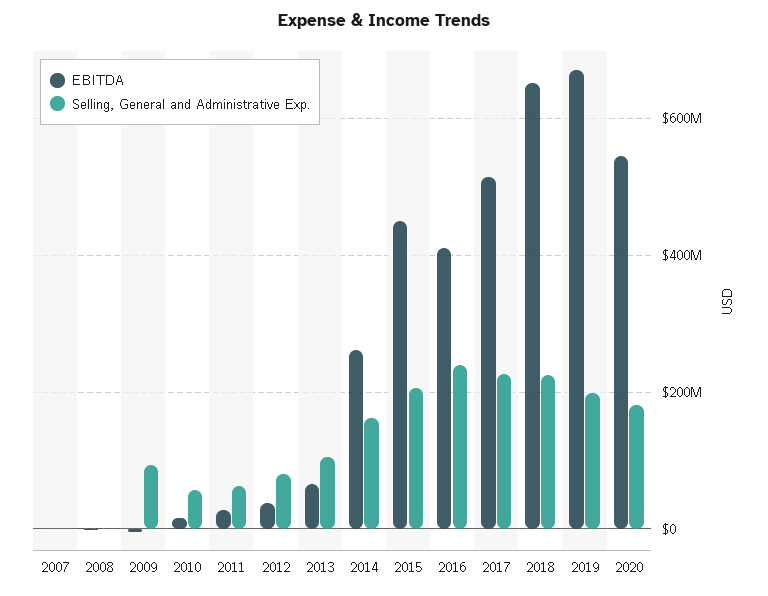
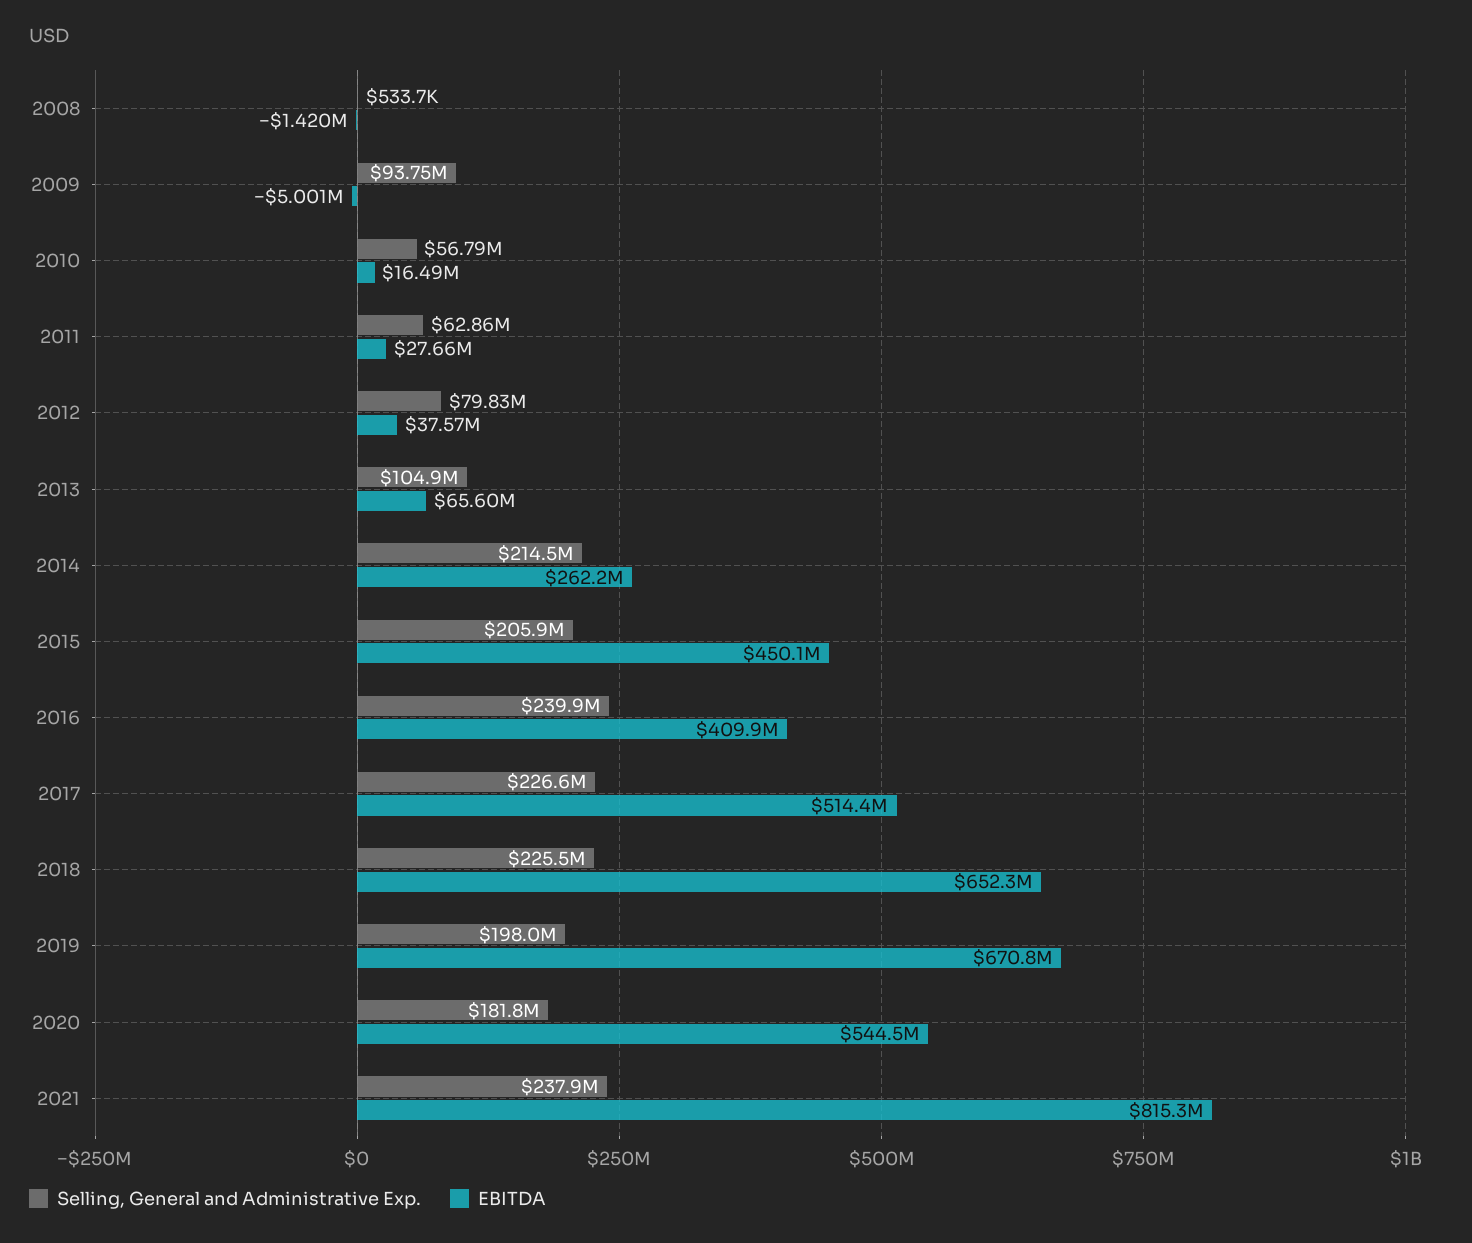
EBITDA, 2007: 0 -> none
Selling, General and Administrative Exp., 2007: 0 -> none
Selling, General and Administrative Exp., 2014: 160000000 -> 214500000
Selling, General and Administrative Exp., 2021: none -> 237900000
EBITDA, 2021: none -> 815300000

